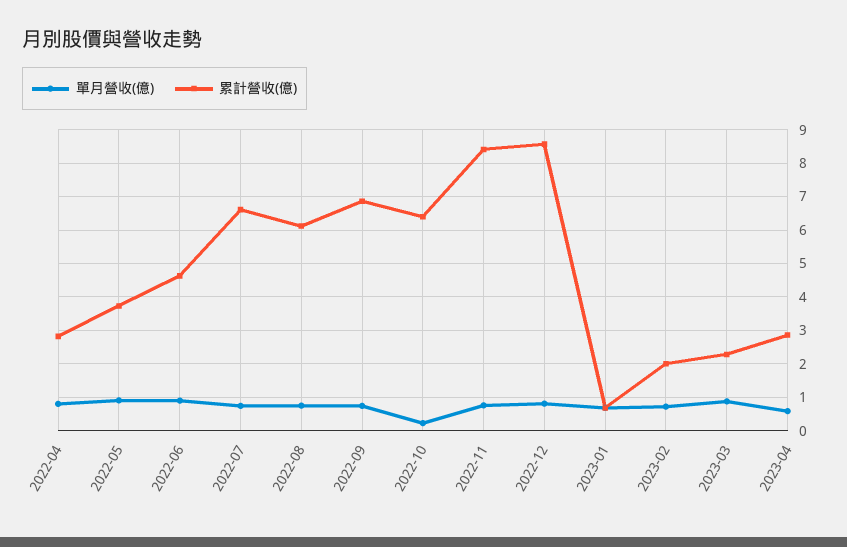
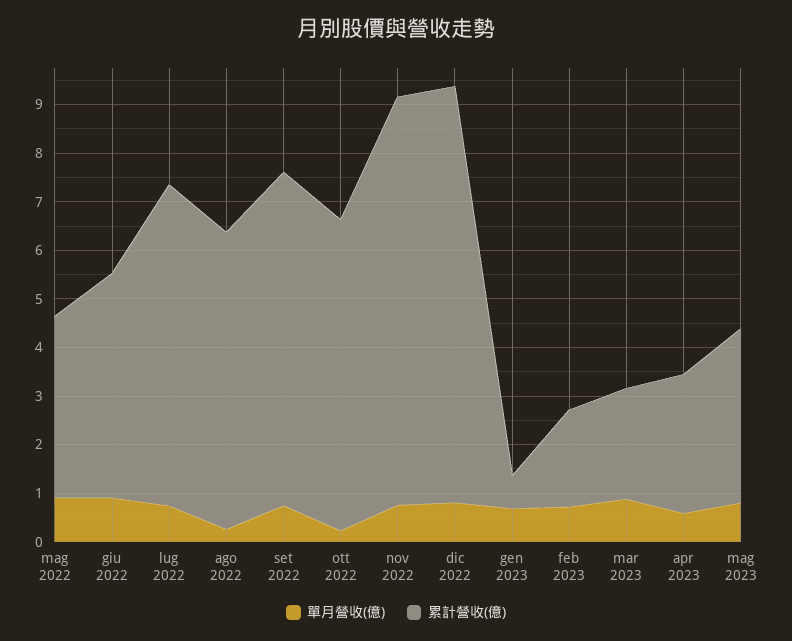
單月營收(億), 2022-04: 0.8 -> none
累計營收(億), 2022-04: 2.8 -> none
單月營收(億), 2022-08: 0.8 -> 0.2
單月營收(億), mag 2023: none -> 0.8
累計營收(億), mag 2023: none -> 3.6

